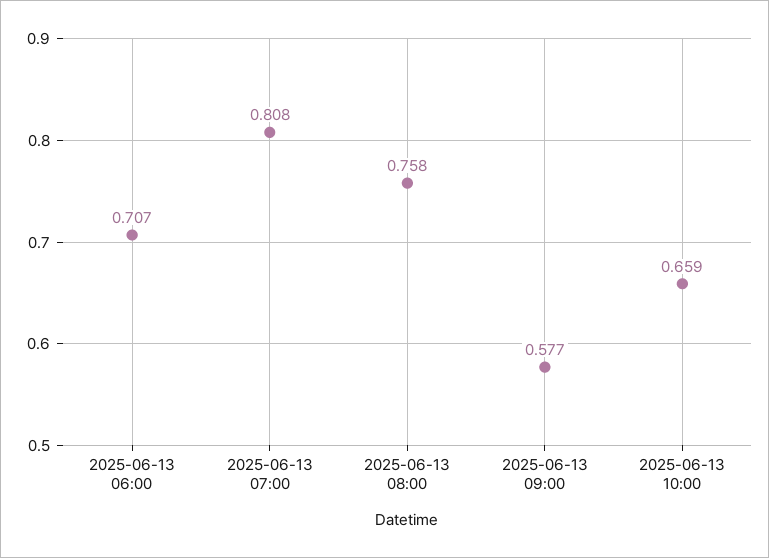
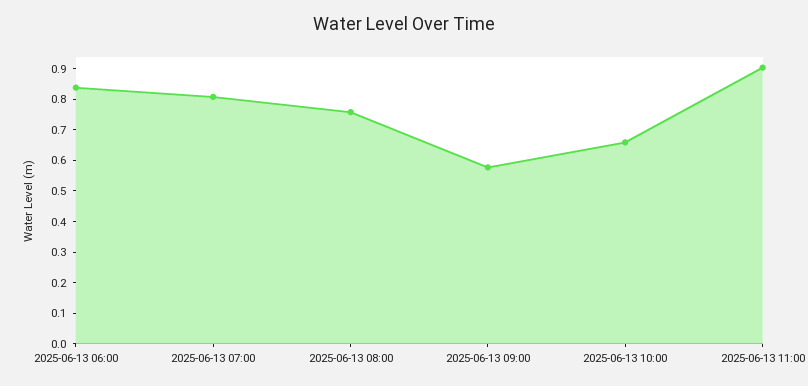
2025-06-13 06:00: 0.707 -> 0.85
2025-06-13 11:00: none -> 0.9

